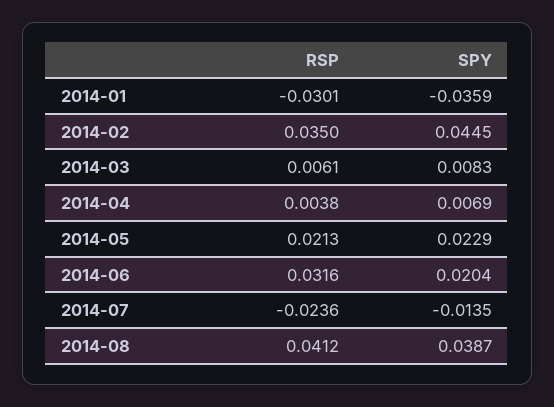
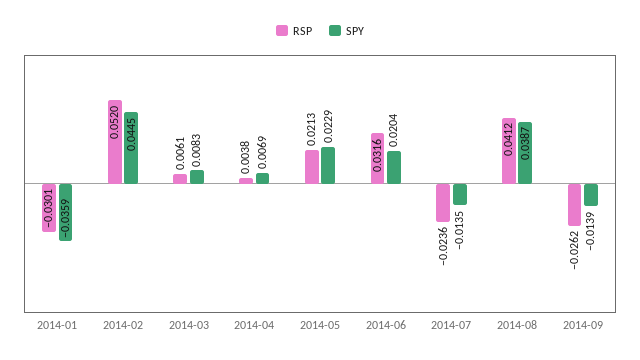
RSP, 2014-02: 0.035 -> 0.052
RSP, 2014-09: none -> -0.0262
SPY, 2014-09: none -> -0.0139

